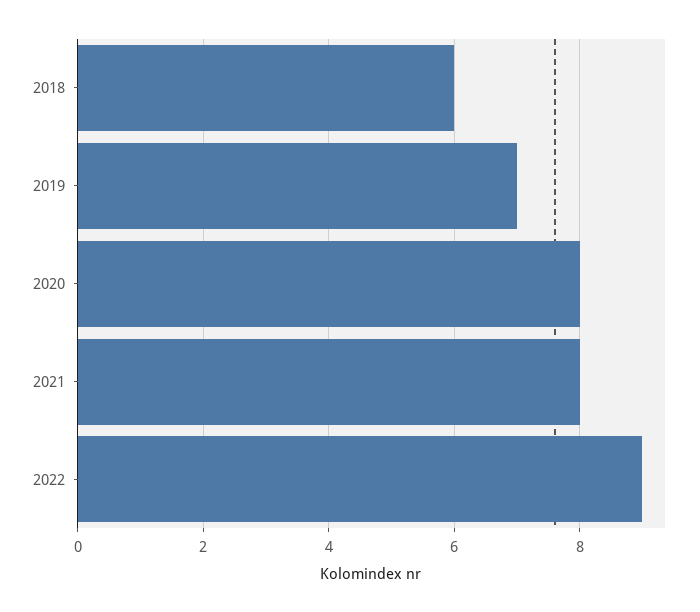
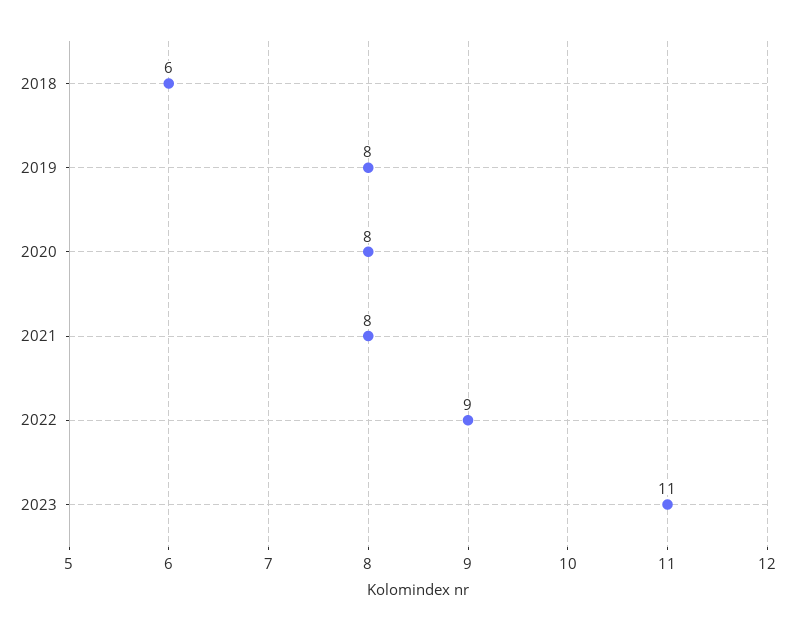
2019: 7 -> 8
2023: none -> 11

